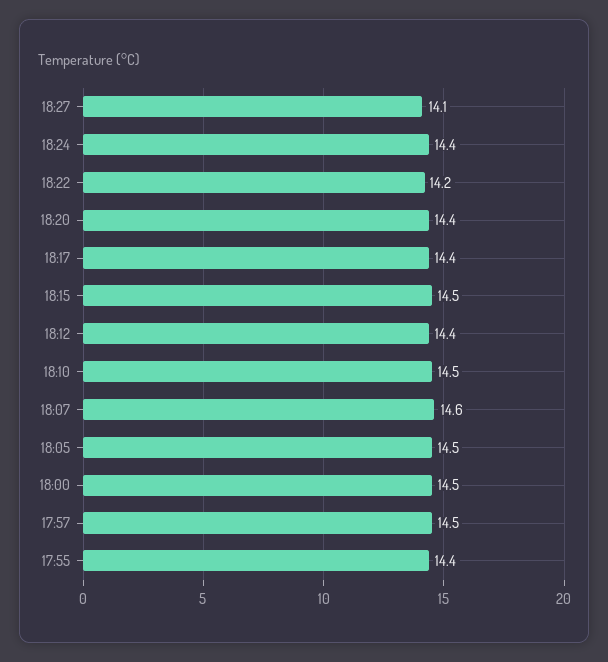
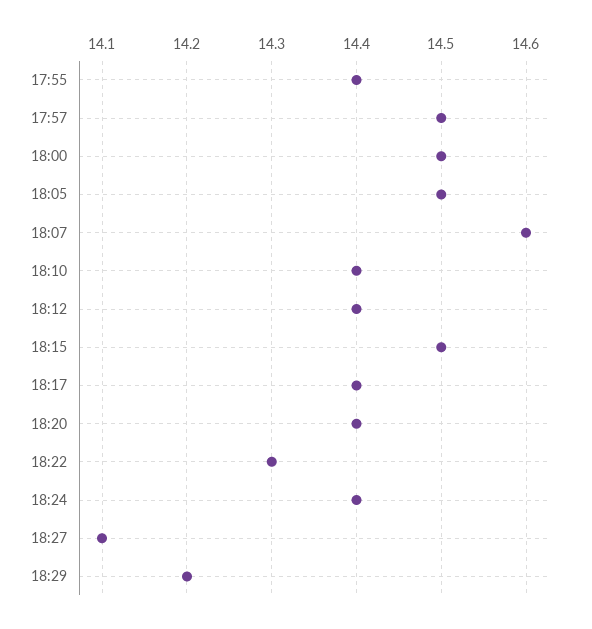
18:22: 14.2 -> 14.3
18:10: 14.5 -> 14.4
18:29: none -> 14.2

